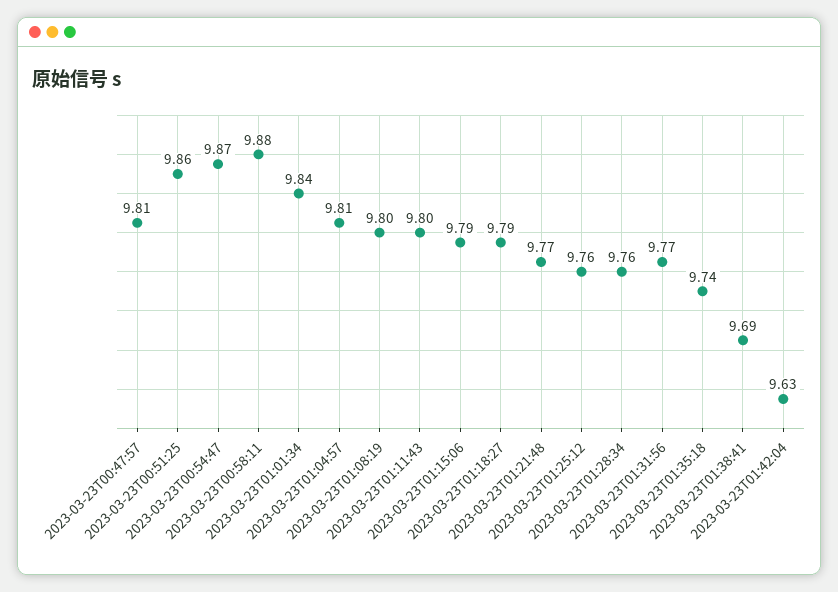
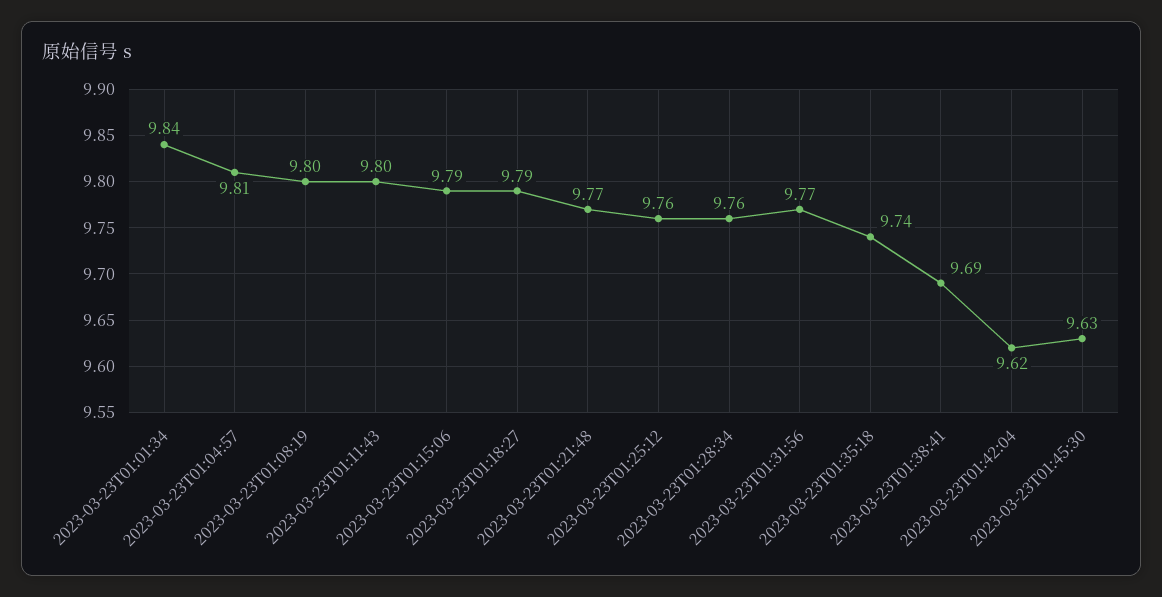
2023-03-23T00:47:57: 9.81 -> none
2023-03-23T00:51:25: 9.86 -> none
2023-03-23T00:54:47: 9.87 -> none
2023-03-23T00:58:11: 9.88 -> none
2023-03-23T01:42:04: 9.63 -> 9.62
2023-03-23T01:45:30: none -> 9.63

